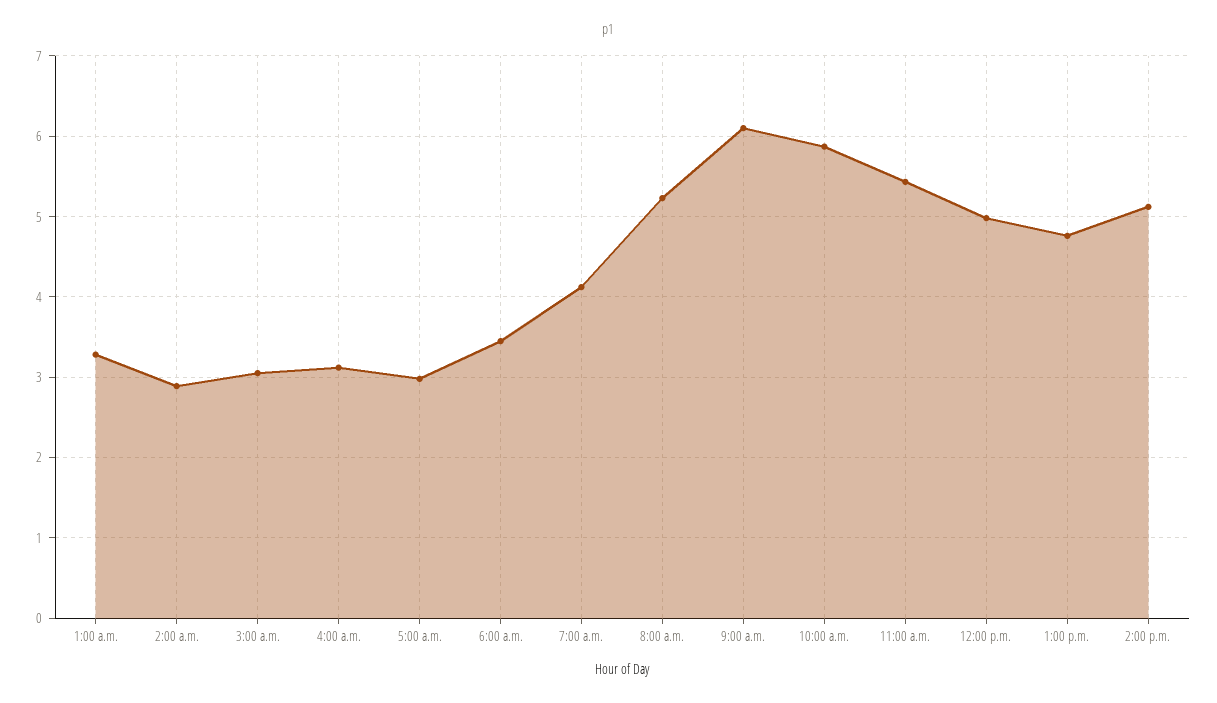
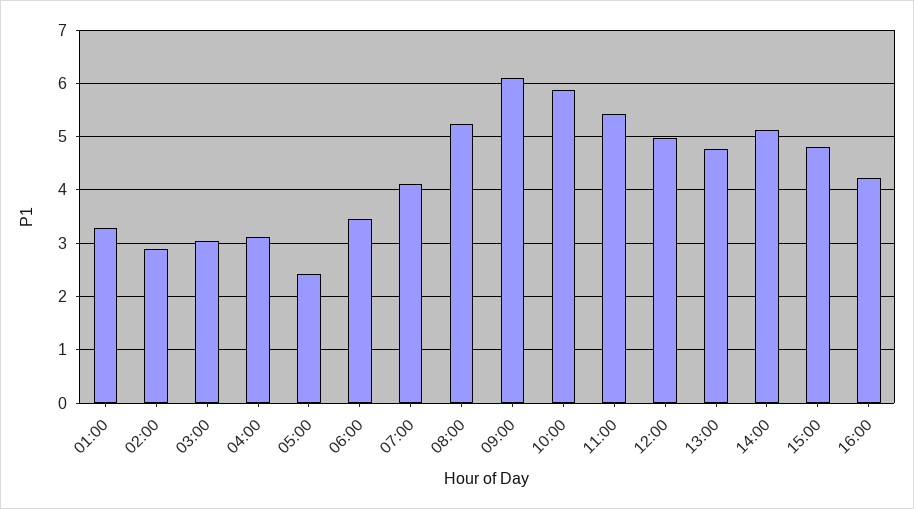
5:00 a.m.: 3 -> 2.4
15:00: none -> 4.8
16:00: none -> 4.2

